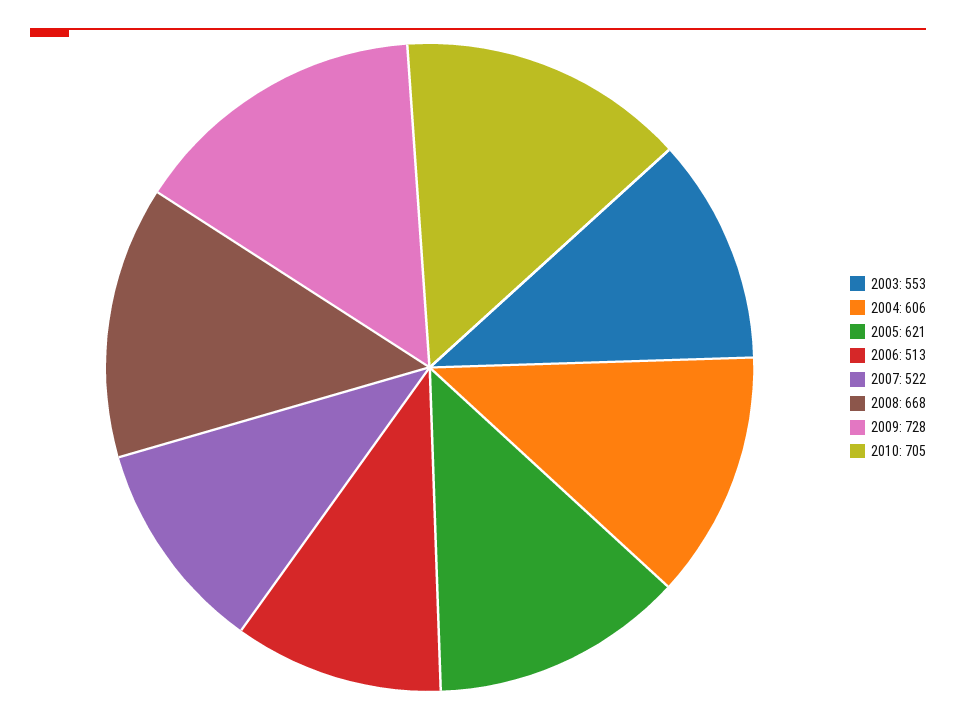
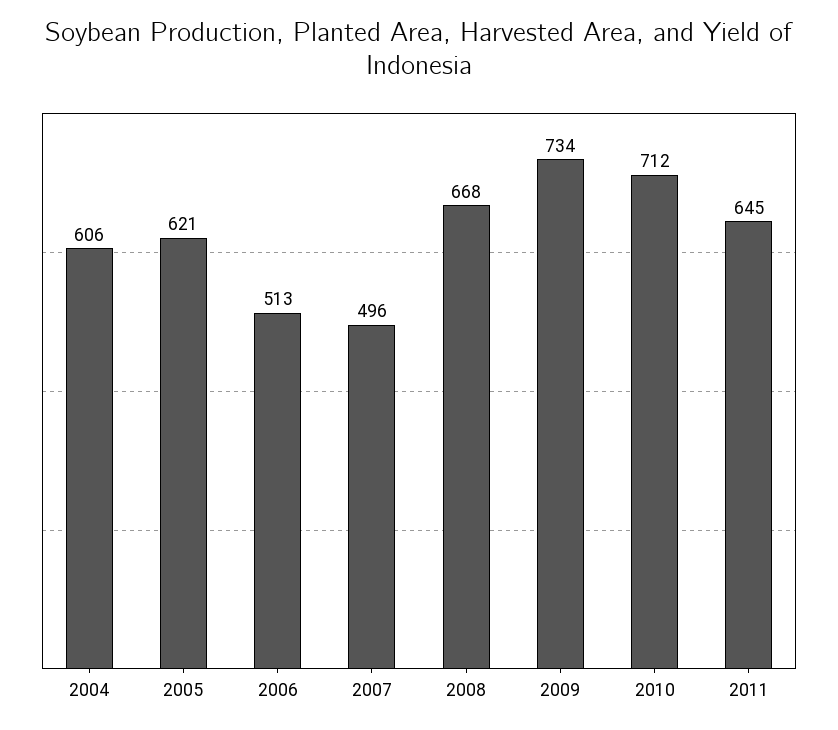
2003: 553 -> none
2007: 522 -> 496
2009: 728 -> 734
2010: 705 -> 712
2011: none -> 645

